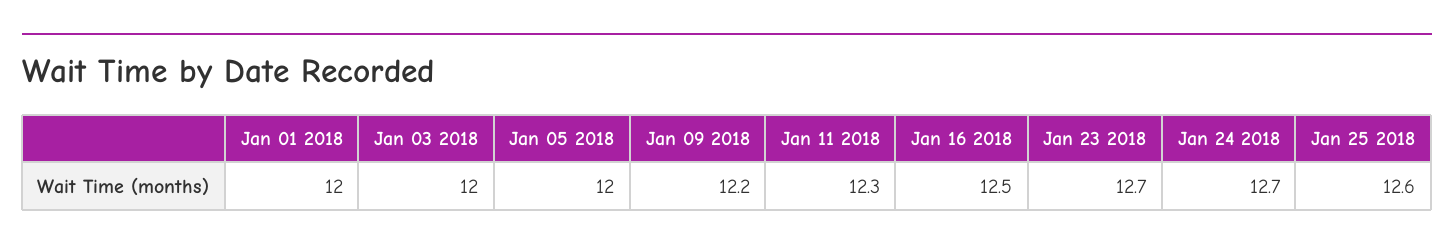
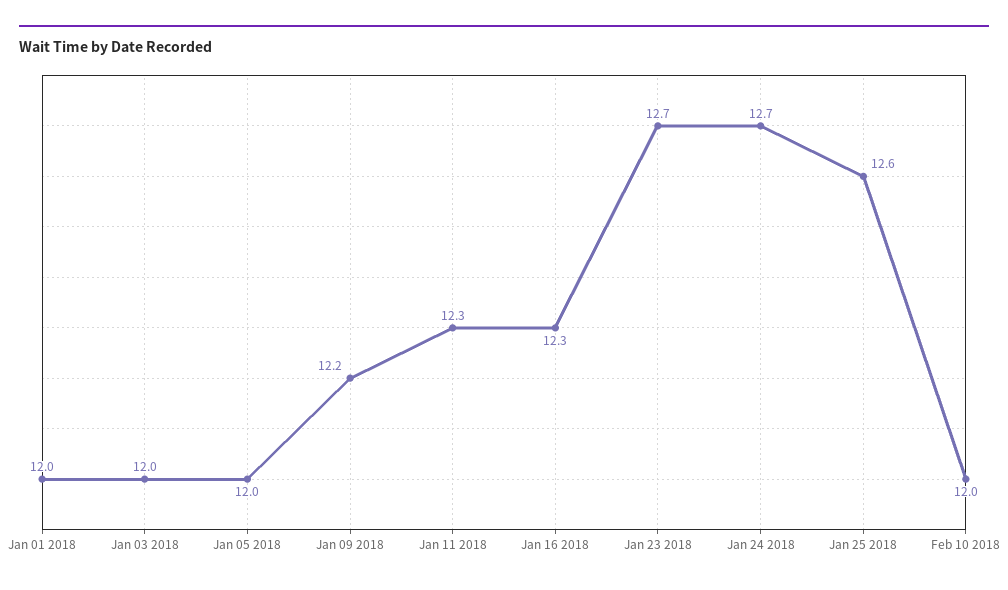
Jan 16 2018: 12.5 -> 12.3
Feb 10 2018: none -> 12

